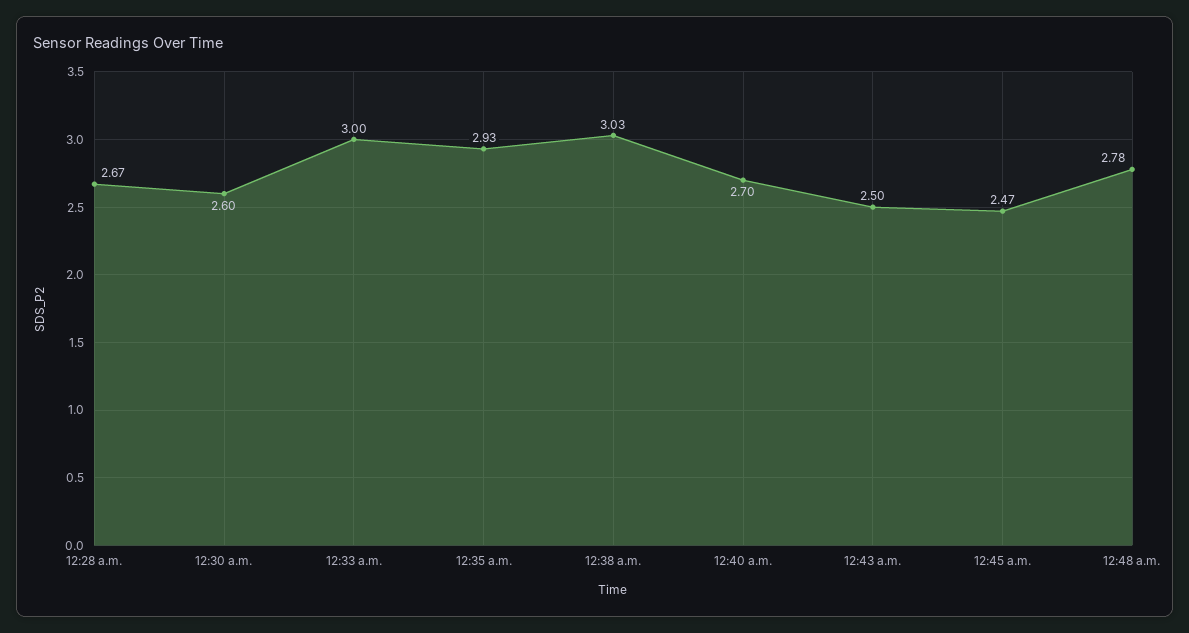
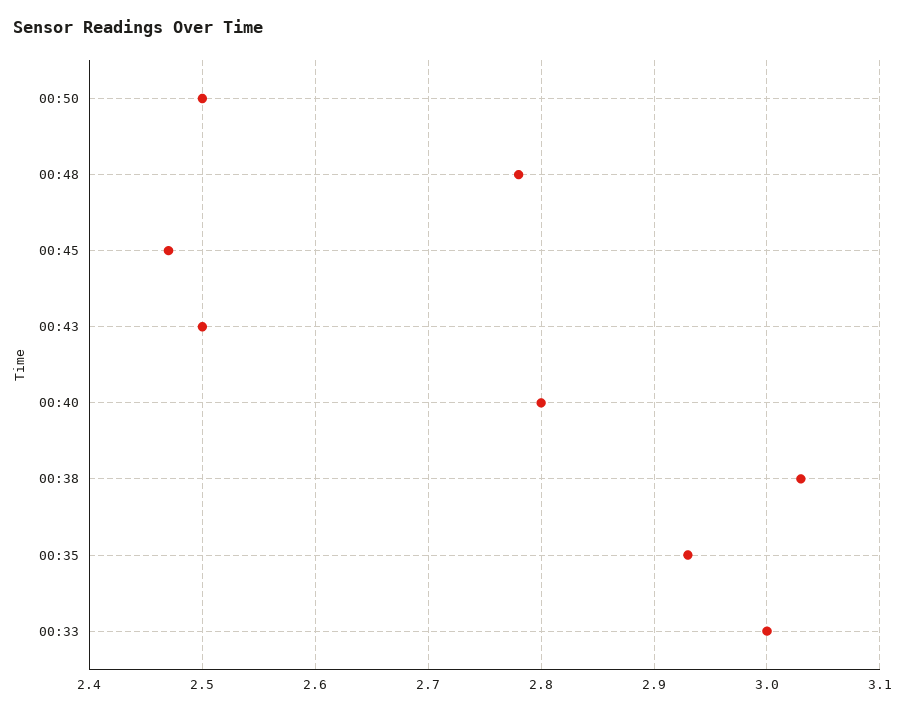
12:28 a.m.: 2.67 -> none
12:30 a.m.: 2.6 -> none
12:40 a.m.: 2.7 -> 2.8
00:50: none -> 2.5

